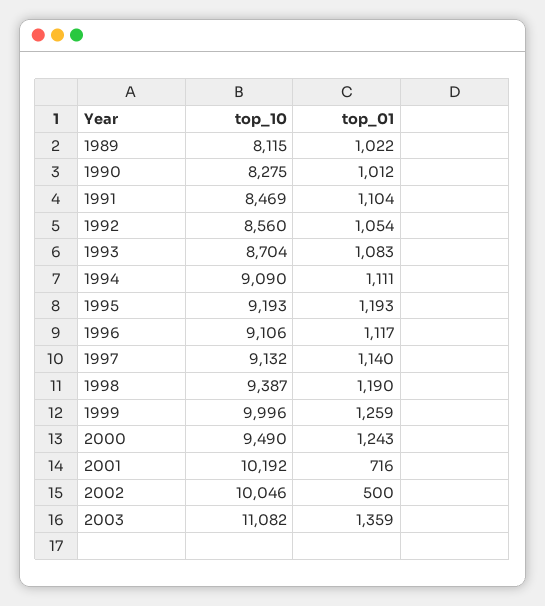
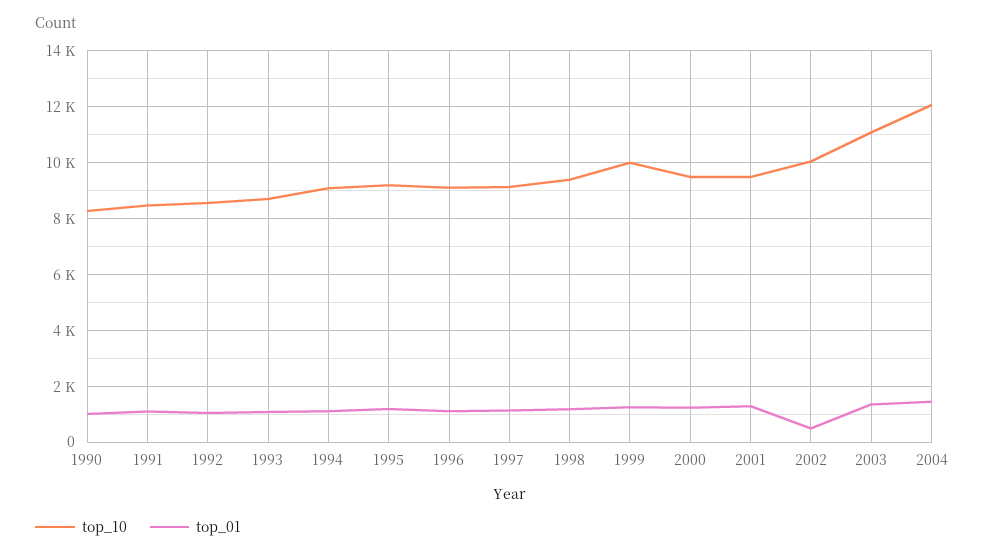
top_10, 1989: 8115 -> none
top_01, 1989: 1022 -> none
top_10, 2001: 10192 -> 9500
top_01, 2001: 716 -> 1250
top_10, 2004: none -> 12000
top_01, 2004: none -> 1500

